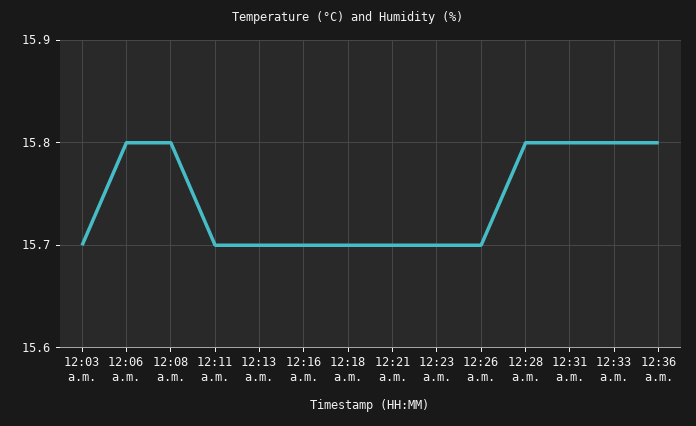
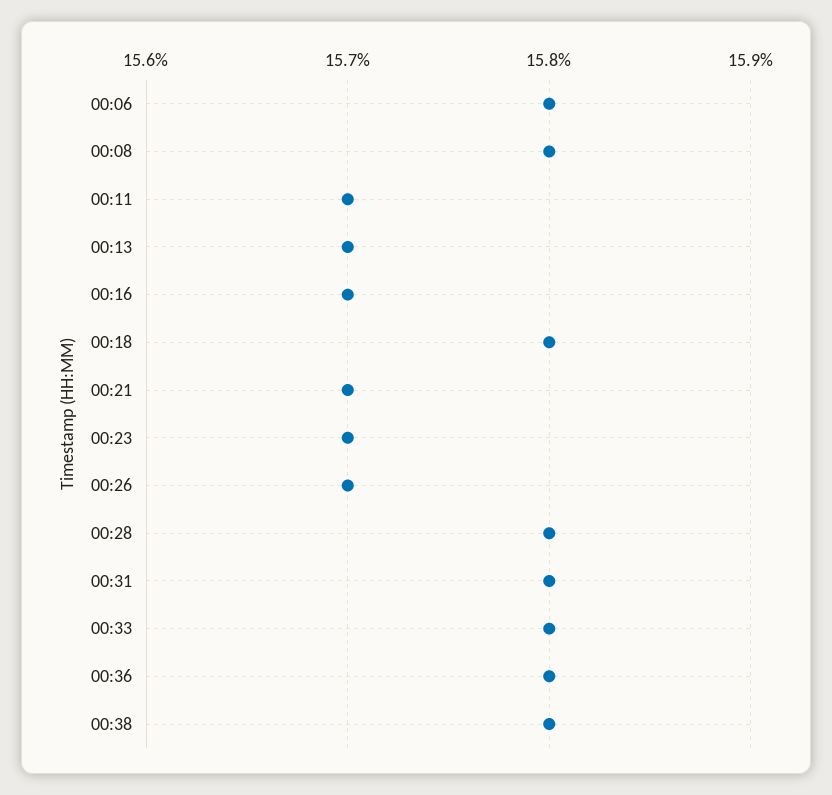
12:03 a.m.: 15.7 -> none
12:18 a.m.: 15.7 -> 15.8
00:38: none -> 15.8

